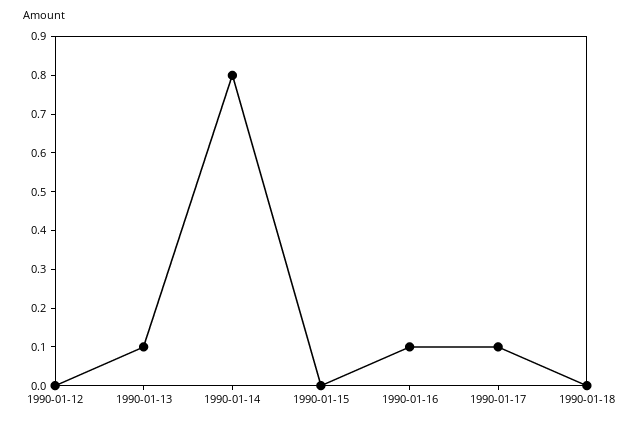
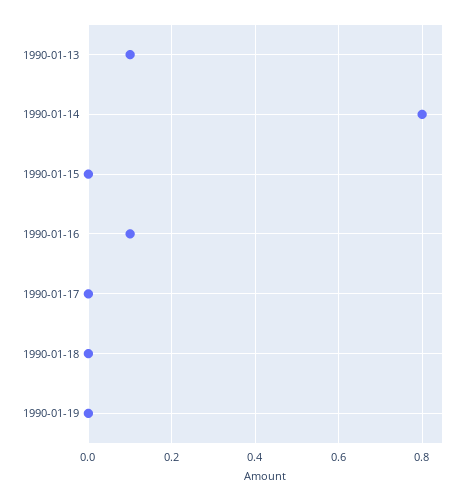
1990-01-12: 0 -> none
1990-01-17: 0.1 -> 0
1990-01-19: none -> 0

